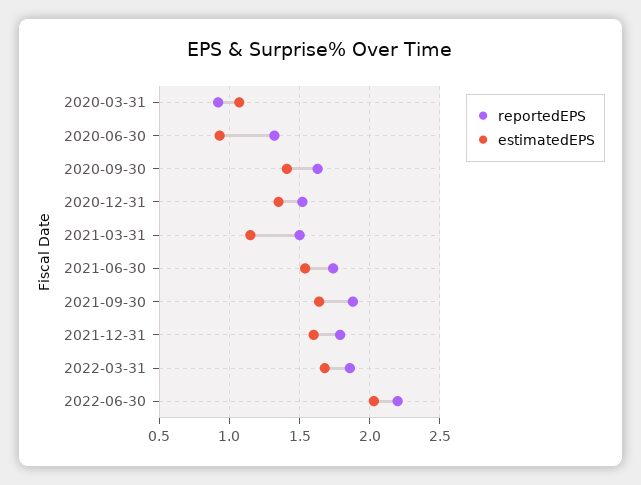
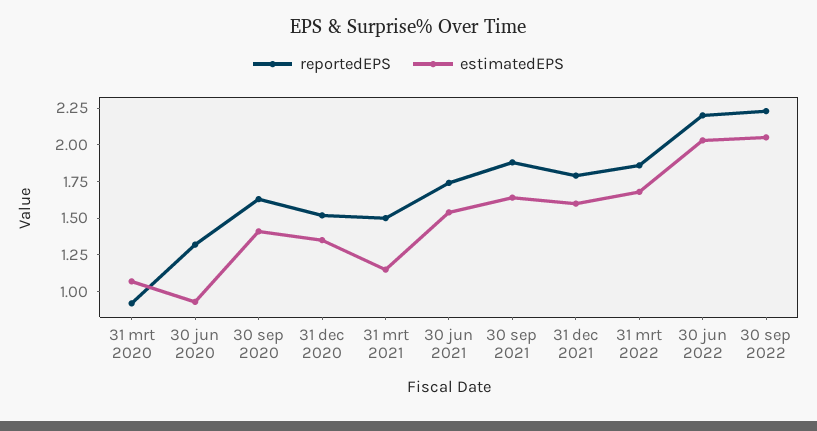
reportedEPS, 30 sep 2022: none -> 2.25
estimatedEPS, 30 sep 2022: none -> 2

